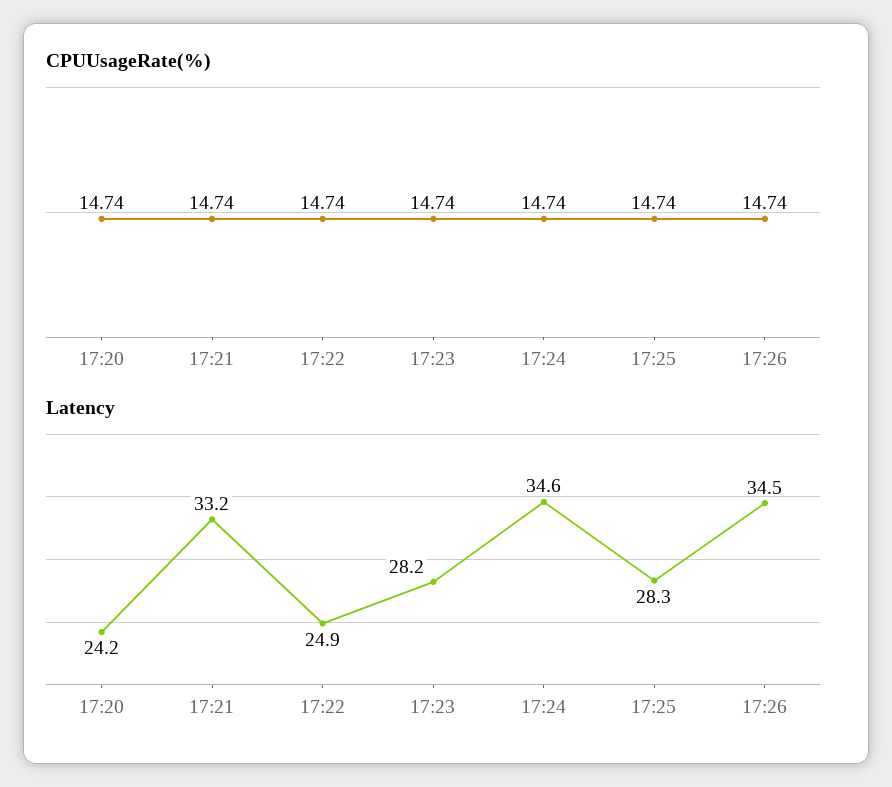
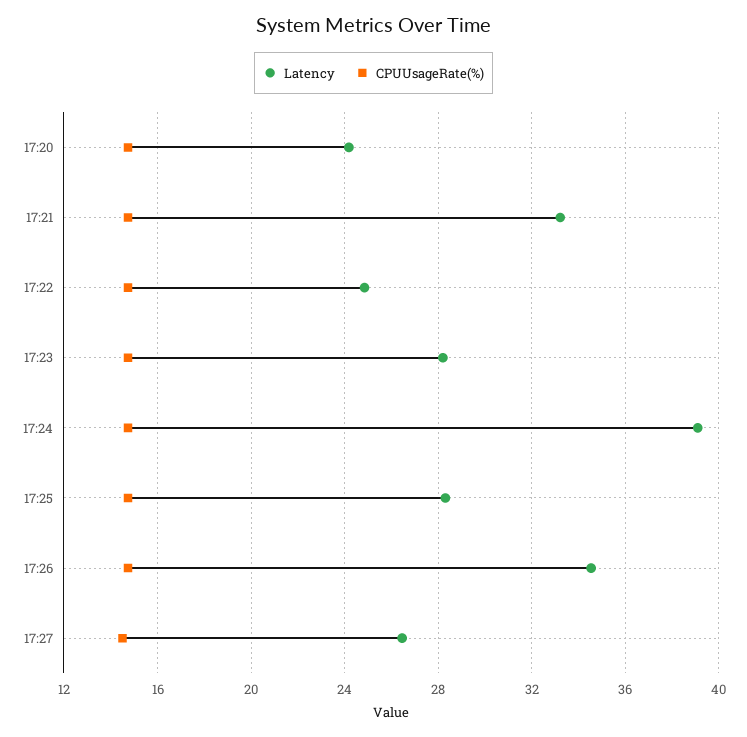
Latency, 17:24: 34.6 -> 39
Latency, 17:27: none -> 26.5
CPUUsageRate(%), 17:27: none -> 14.5

